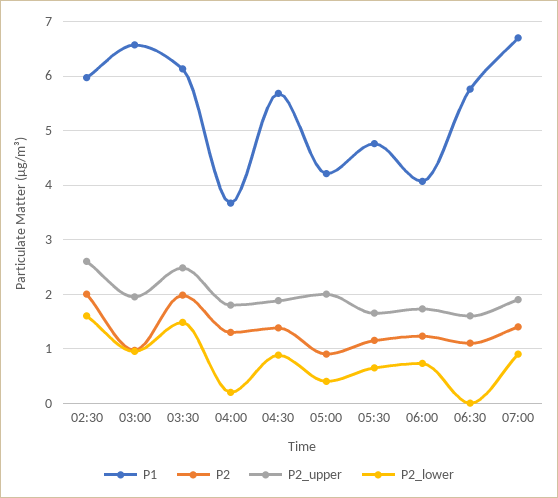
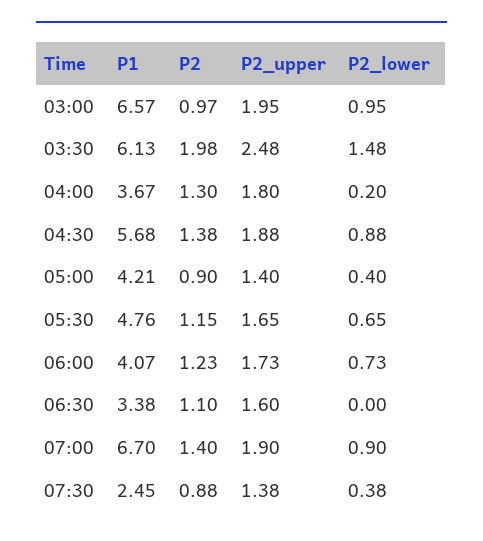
P1, 02:30: 6 -> none
P2, 02:30: 2 -> none
P2_upper, 02:30: 2.6 -> none
P2_lower, 02:30: 1.6 -> none
P2_upper, 05:00: 2 -> 1.4
P1, 06:30: 5.8 -> 3.38
P1, 07:30: none -> 2.45
P2, 07:30: none -> 0.88
P2_upper, 07:30: none -> 1.38
P2_lower, 07:30: none -> 0.38

